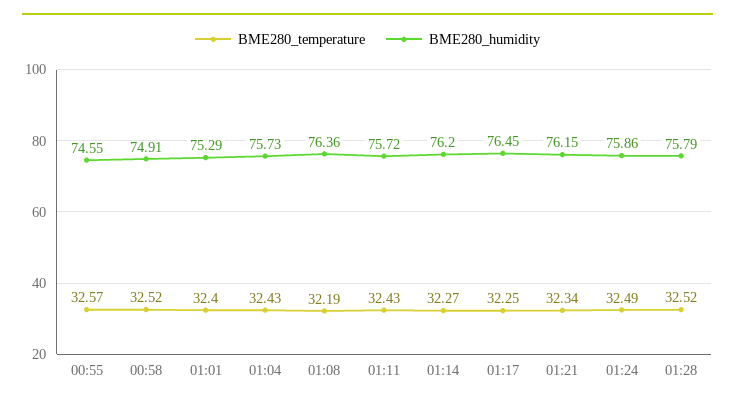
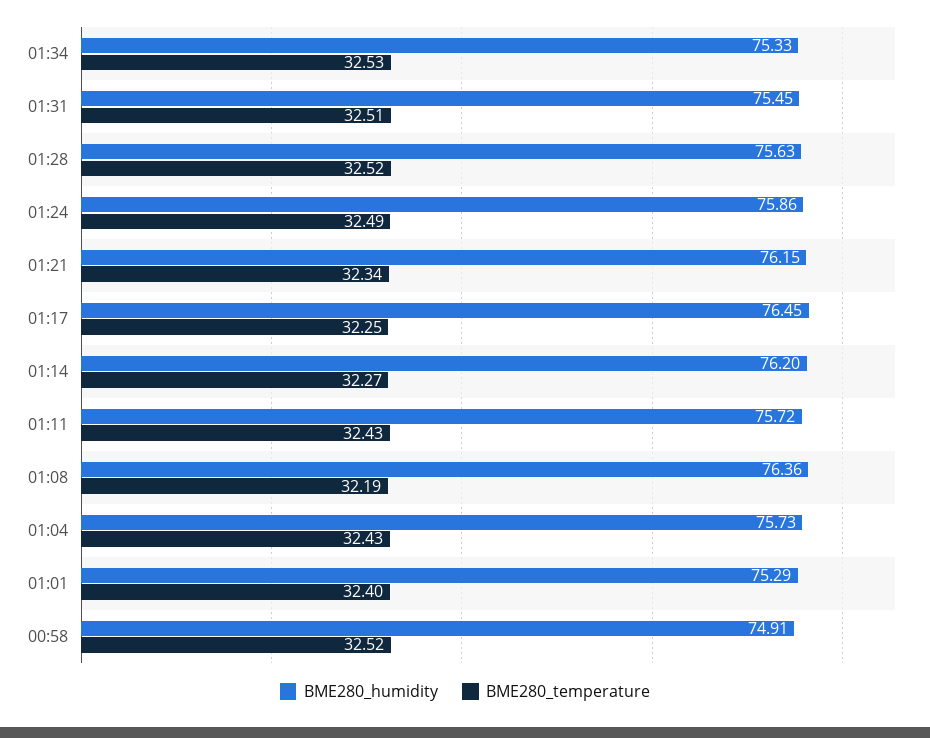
BME280_temperature, 00:55: 32.57 -> none
BME280_humidity, 00:55: 74.55 -> none
BME280_humidity, 01:28: 75.79 -> 75.63
BME280_humidity, 01:34: none -> 75.33
BME280_temperature, 01:34: none -> 32.53
BME280_humidity, 01:31: none -> 75.45
BME280_temperature, 01:31: none -> 32.51

